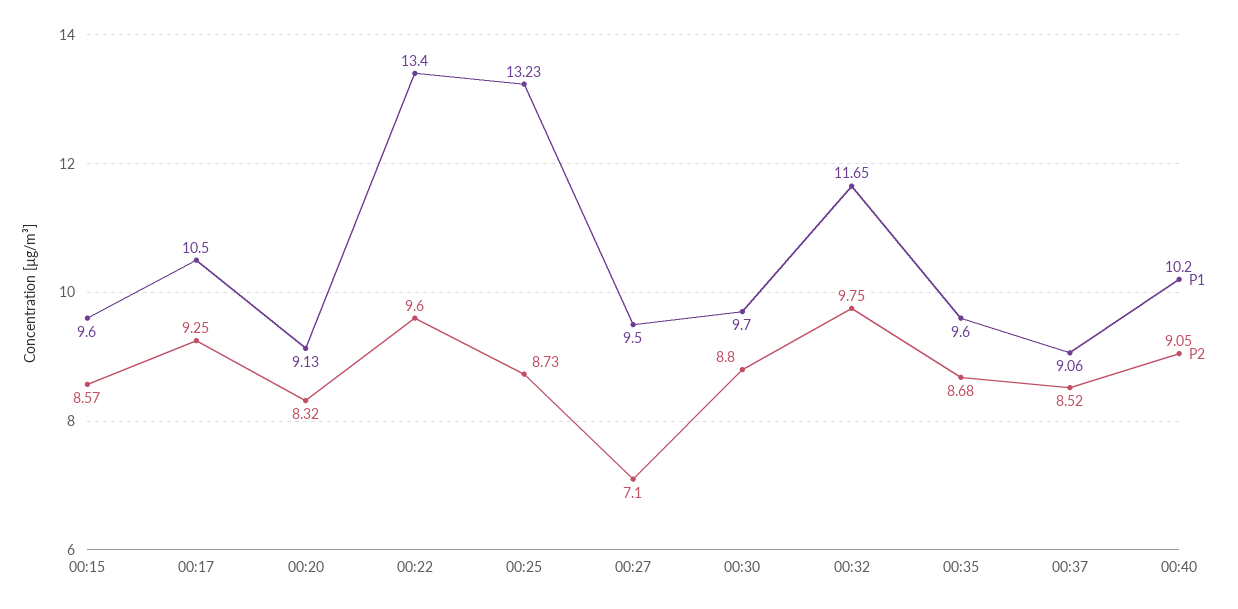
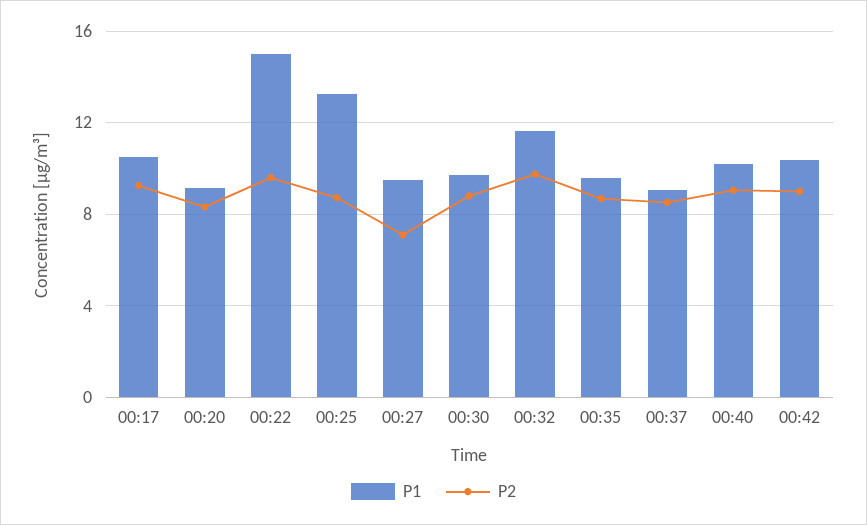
P1, 00:15: 9.6 -> none
P2, 00:15: 8.57 -> none
P1, 00:22: 13.4 -> 15
P1, 00:42: none -> 10.5
P2, 00:42: none -> 9

